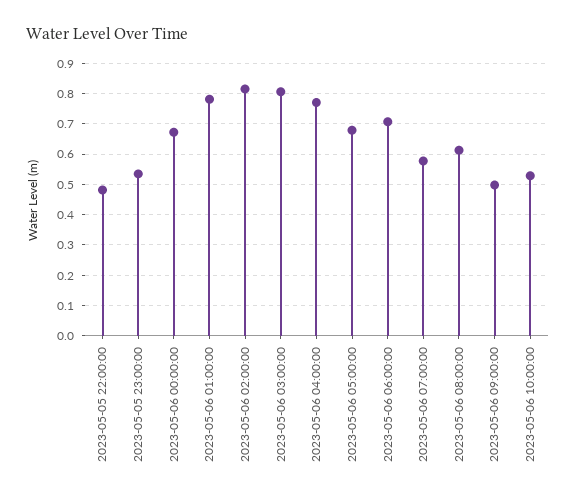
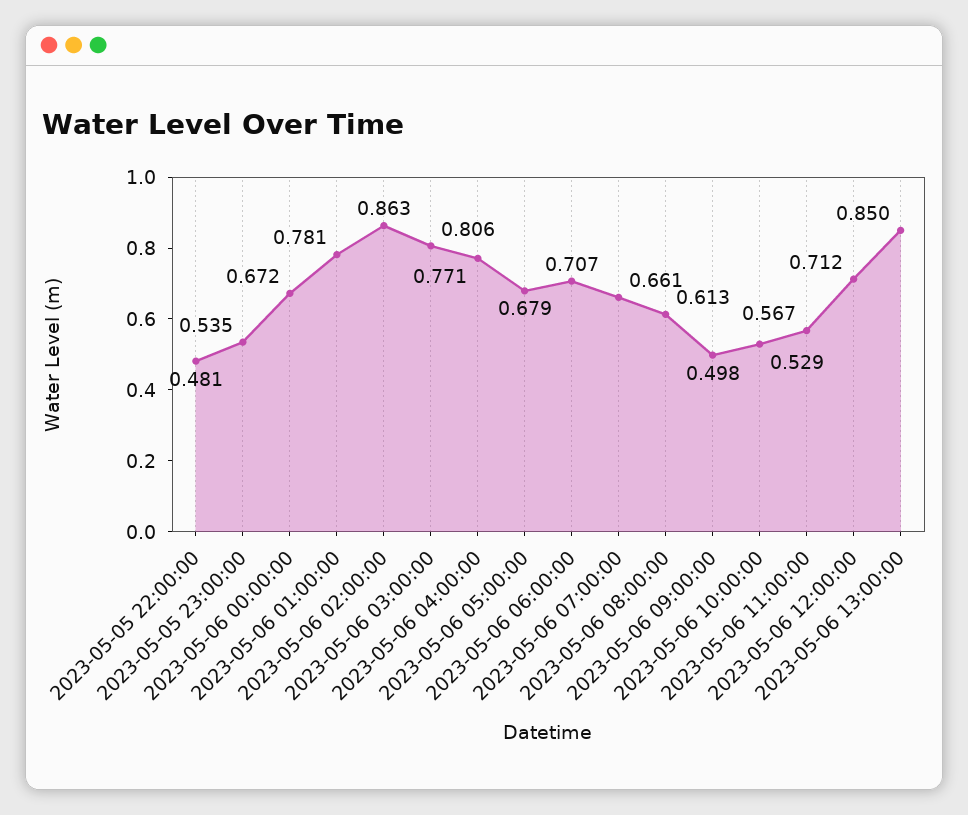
2023-05-06 02:00:00: 0.82 -> 0.863
2023-05-06 07:00:00: 0.58 -> 0.661
2023-05-06 11:00:00: none -> 0.567
2023-05-06 12:00:00: none -> 0.712
2023-05-06 13:00:00: none -> 0.85

